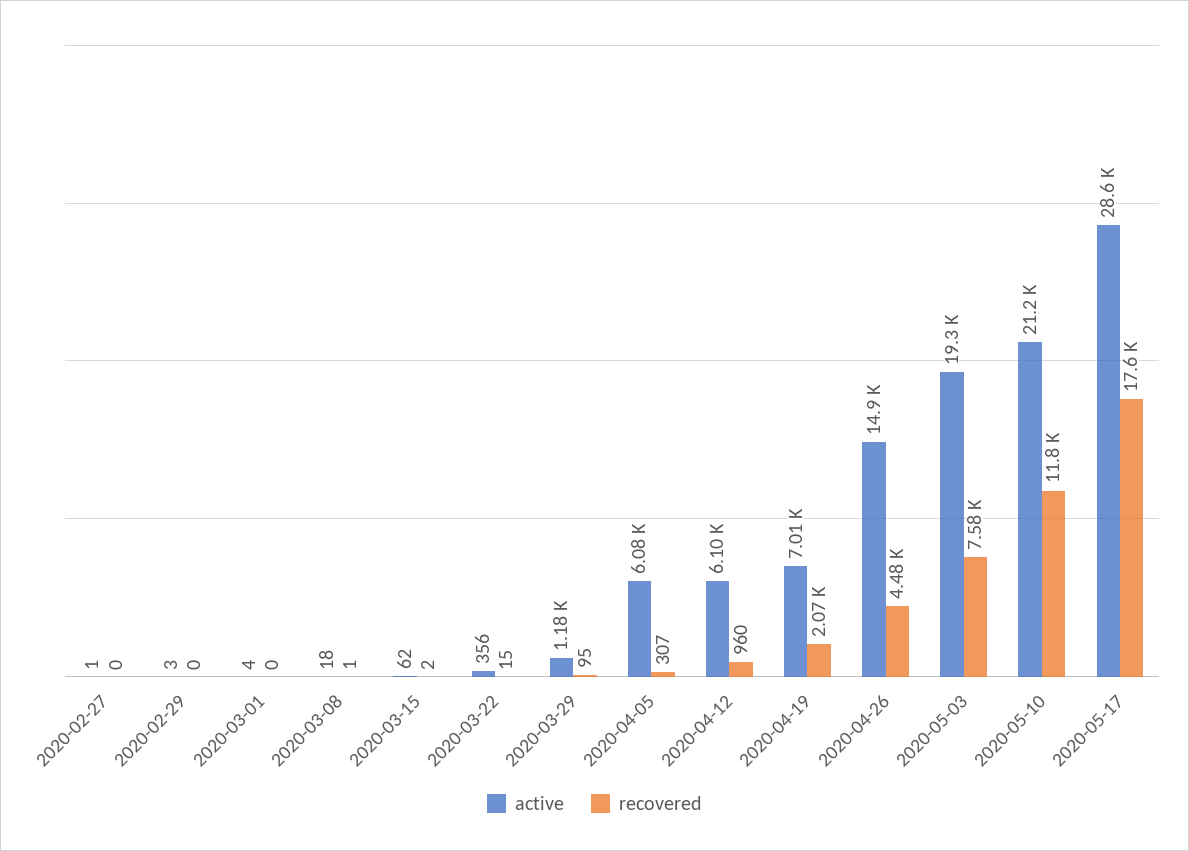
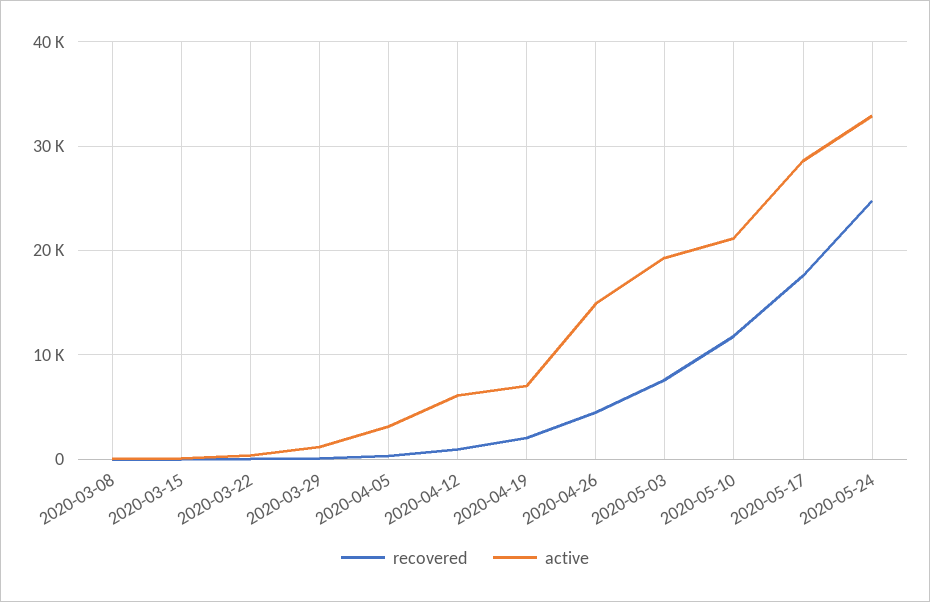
active, 2020-02-27: 1 -> none
recovered, 2020-02-27: 0 -> none
active, 2020-02-29: 3 -> none
recovered, 2020-02-29: 0 -> none
active, 2020-03-01: 4 -> none
recovered, 2020-03-01: 0 -> none
active, 2020-04-05: 6080 -> 3000
recovered, 2020-05-24: none -> 25000
active, 2020-05-24: none -> 33000

